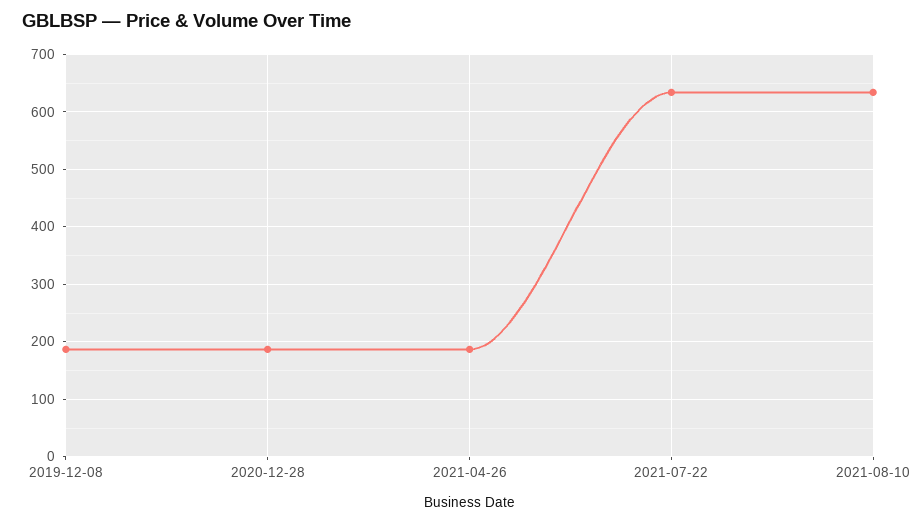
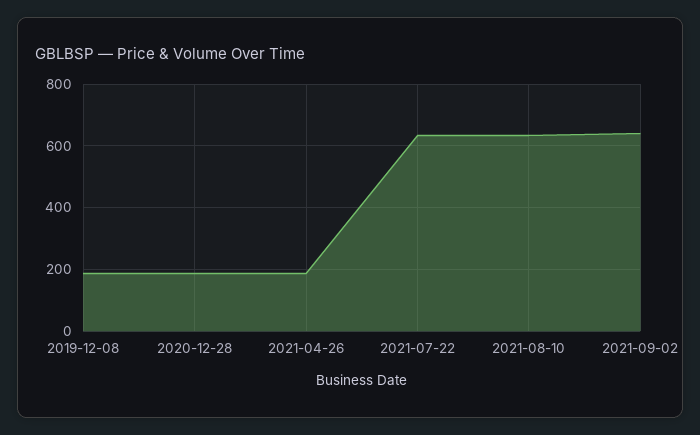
2021-09-02: none -> 640

